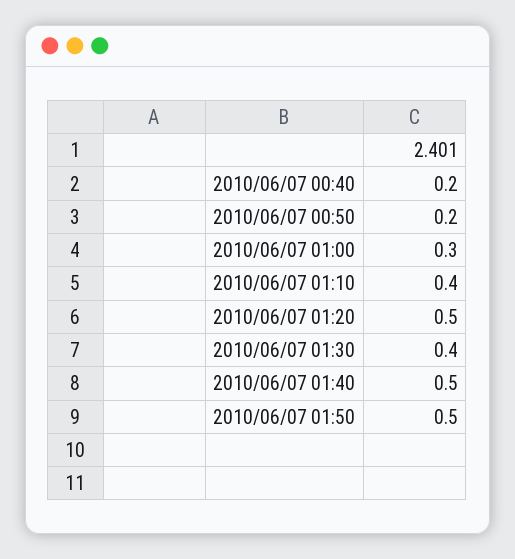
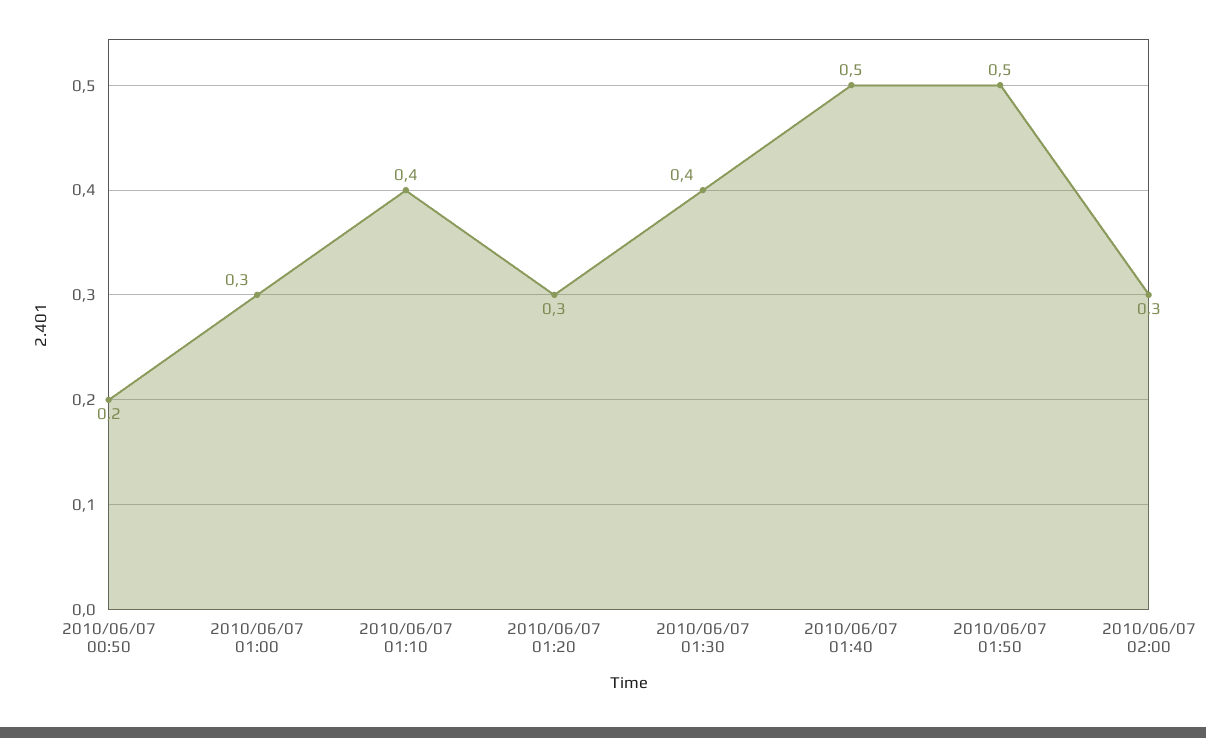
2010/06/07 00:40: 0.2 -> none
2010/06/07 01:20: 0.5 -> 0.3
2010/06/07 02:00: none -> 0.3

